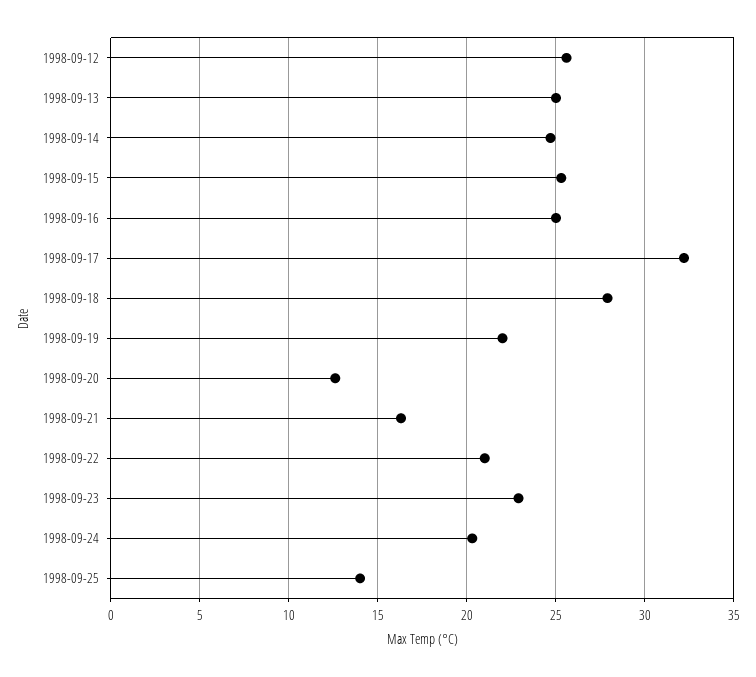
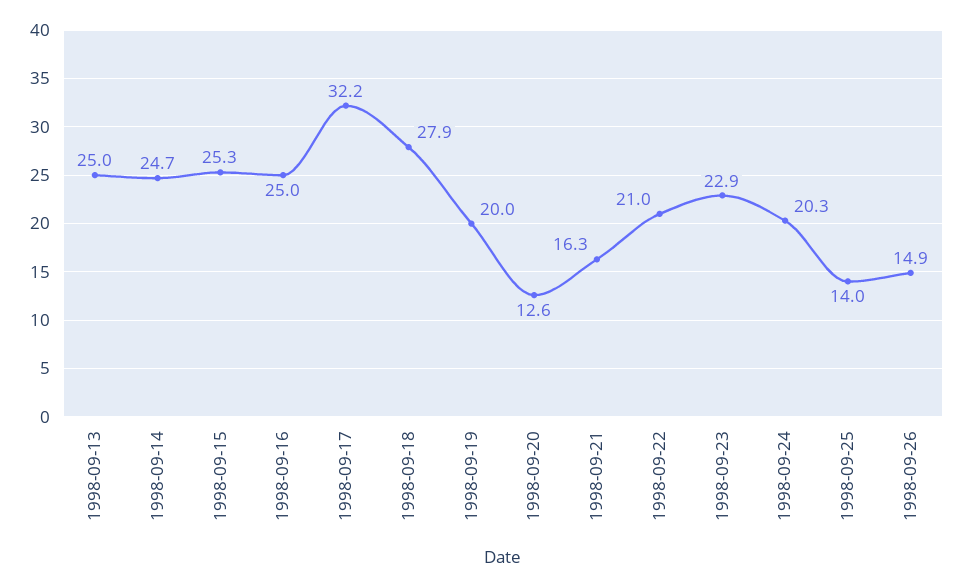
1998-09-12: 25.5 -> none
1998-09-19: 22 -> 20
1998-09-26: none -> 14.9

